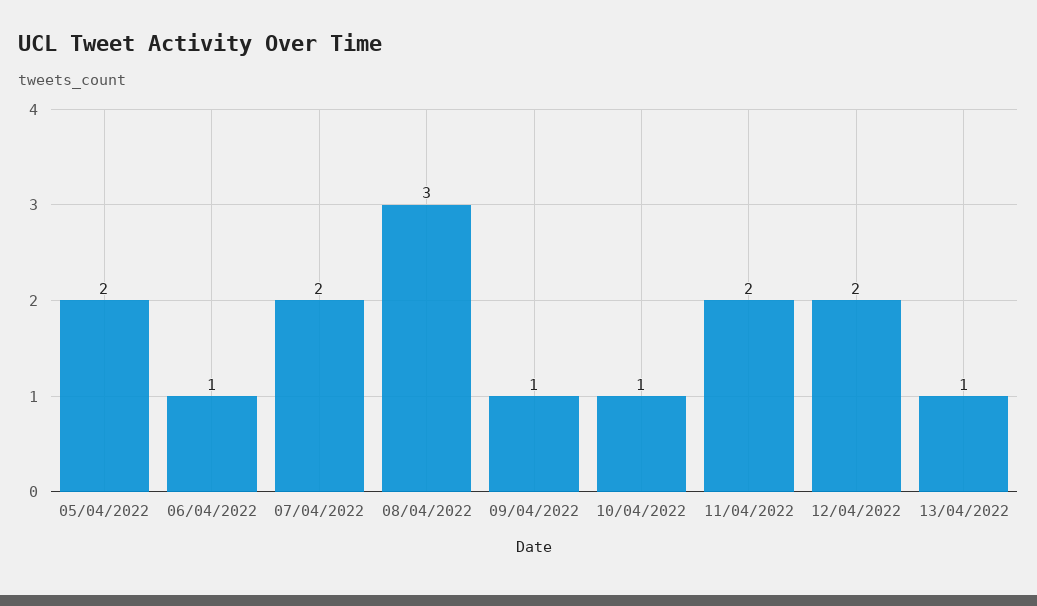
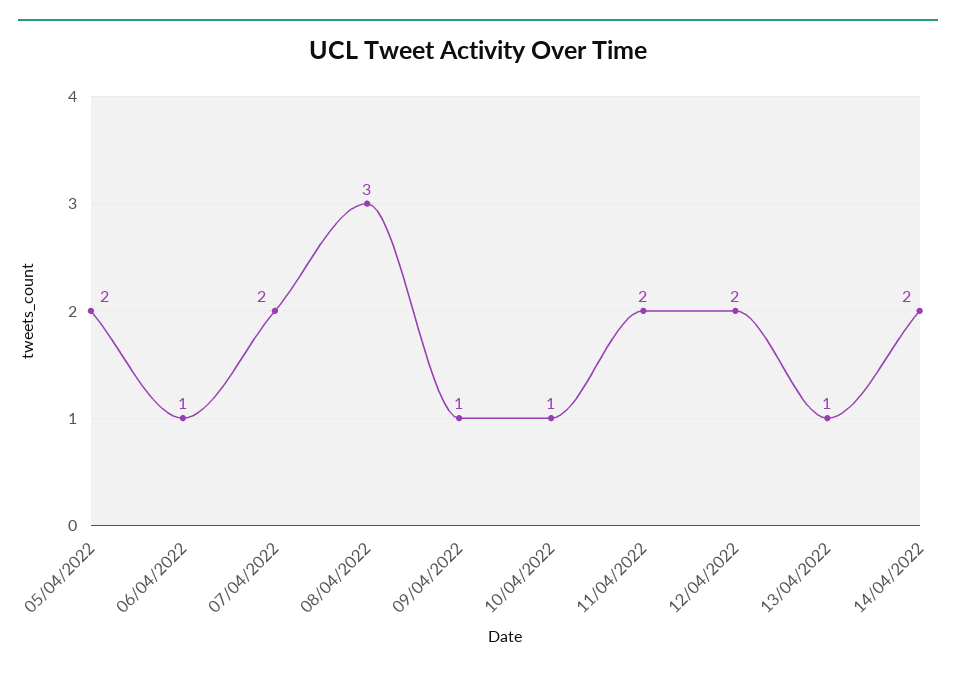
14/04/2022: none -> 2

